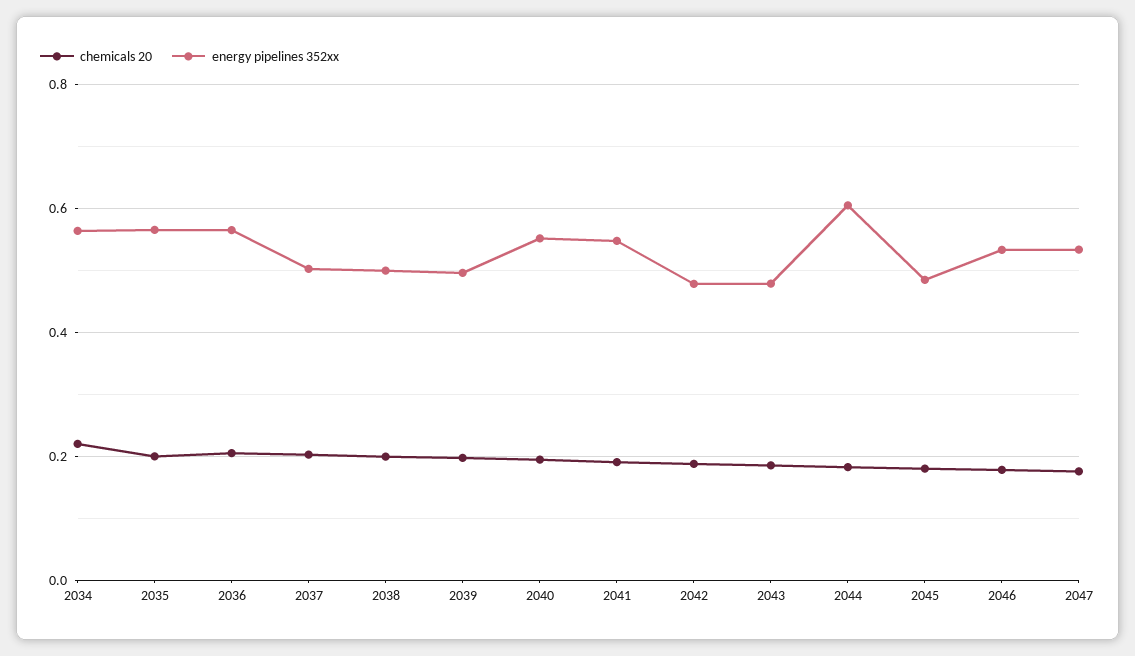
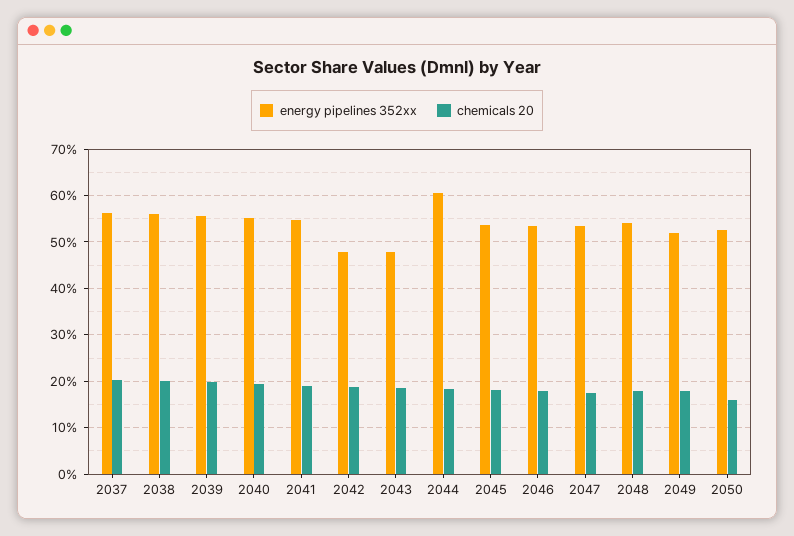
chemicals 20, 2034: 0.22 -> none
energy pipelines 352xx, 2034: 0.56 -> none
chemicals 20, 2035: 0.2 -> none
energy pipelines 352xx, 2035: 0.56 -> none
chemicals 20, 2036: 0.2 -> none
energy pipelines 352xx, 2036: 0.56 -> none
energy pipelines 352xx, 2037: 0.5 -> 0.56
energy pipelines 352xx, 2038: 0.5 -> 0.56
energy pipelines 352xx, 2039: 0.5 -> 0.56
energy pipelines 352xx, 2045: 0.48 -> 0.54
energy pipelines 352xx, 2048: none -> 0.54
chemicals 20, 2048: none -> 0.18
energy pipelines 352xx, 2049: none -> 0.52
chemicals 20, 2049: none -> 0.18
energy pipelines 352xx, 2050: none -> 0.52
chemicals 20, 2050: none -> 0.16

